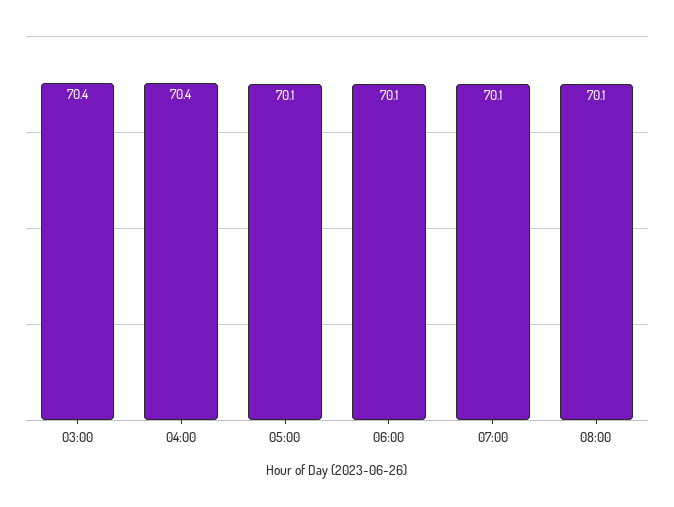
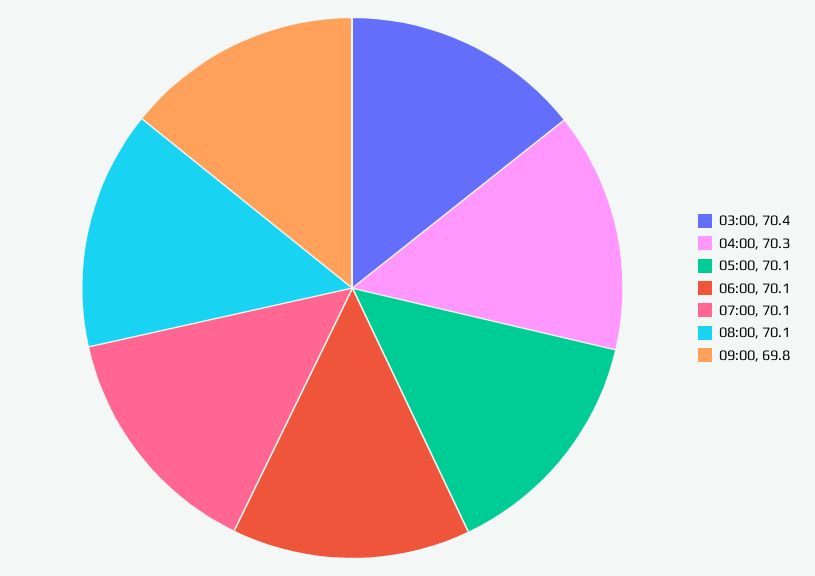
04:00: 70.4 -> 70.3
09:00: none -> 69.8

